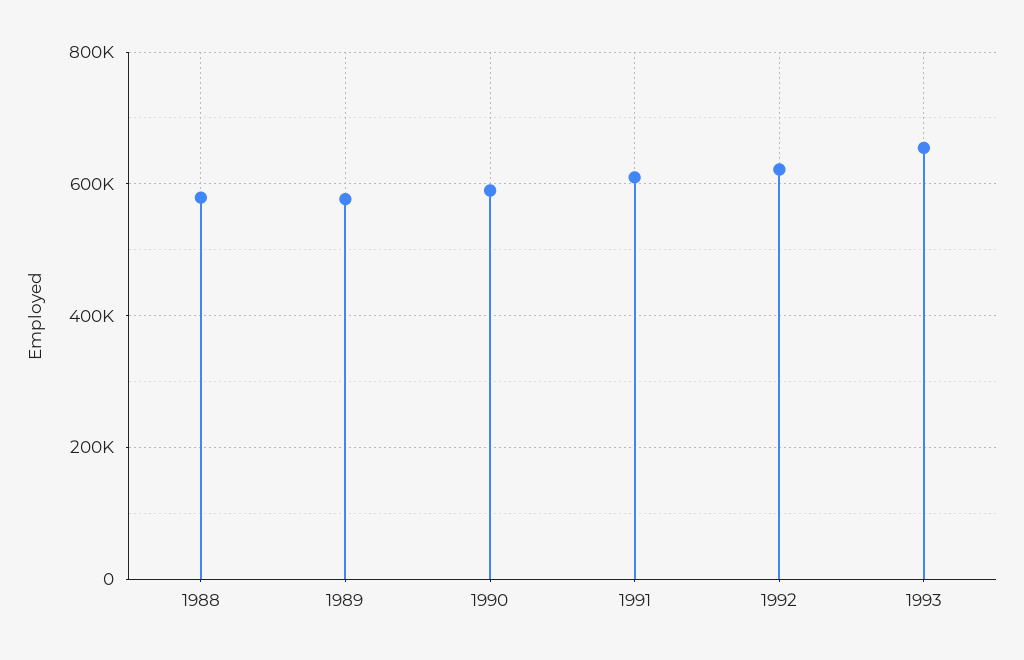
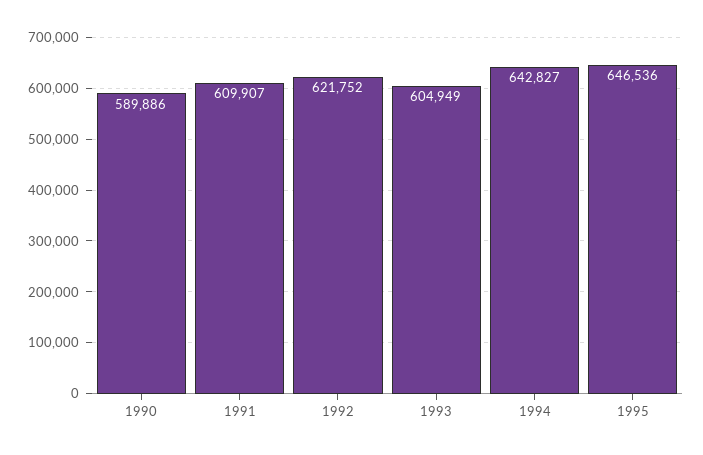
1988: 580000 -> none
1989: 580000 -> none
1993: 660000 -> 604949
1994: none -> 642827
1995: none -> 646536

